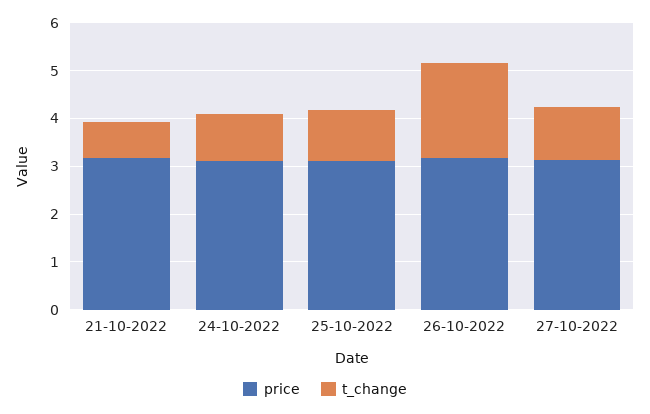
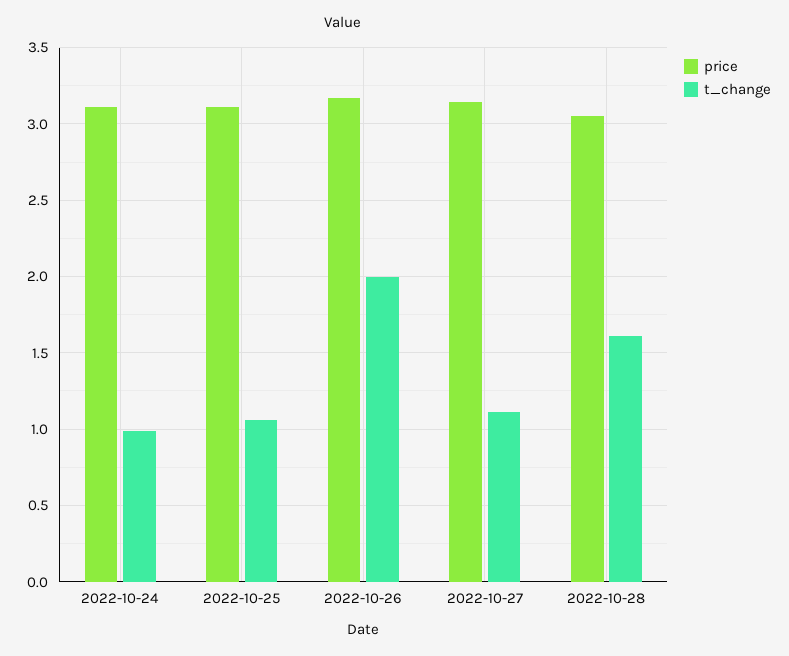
price, 21-10-2022: 3.2 -> none
t_change, 21-10-2022: 0.8 -> none
price, 2022-10-28: none -> 3.05
t_change, 2022-10-28: none -> 1.6

